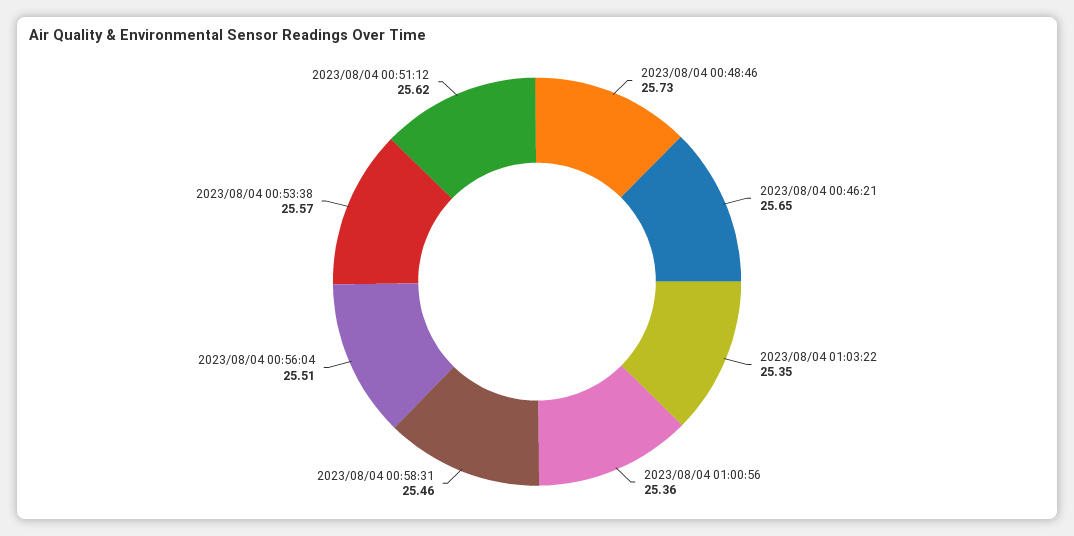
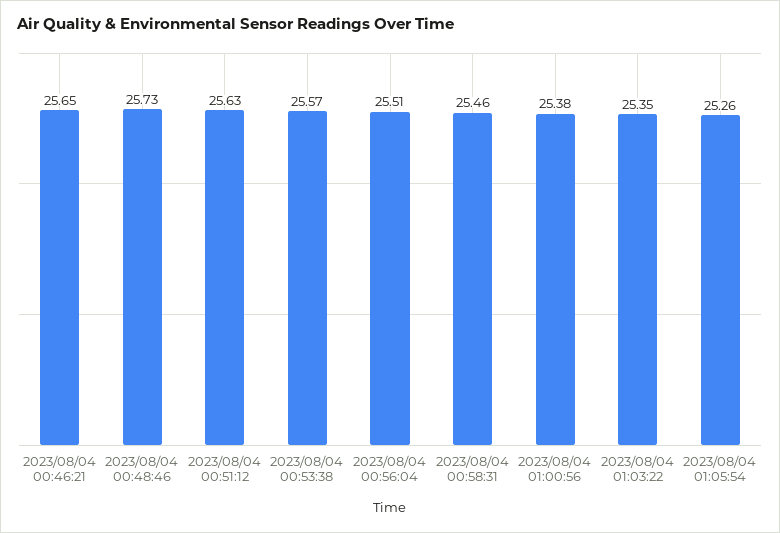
2023/08/04 01:00:56: 25.36 -> 25.38
2023/08/04 00:51:12: 25.62 -> 25.63
2023/08/04 01:05:54: none -> 25.26

